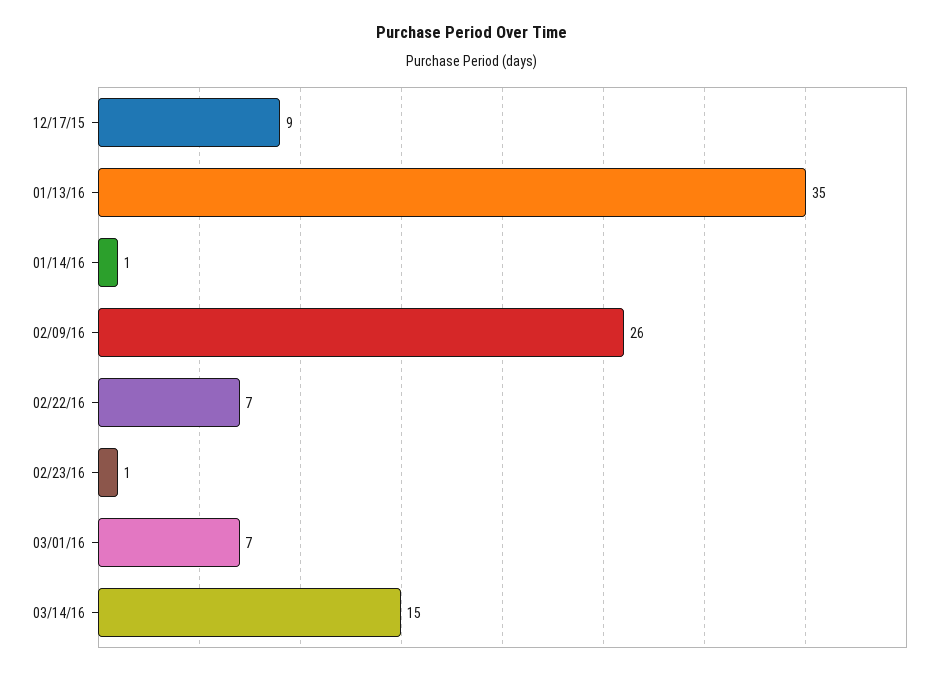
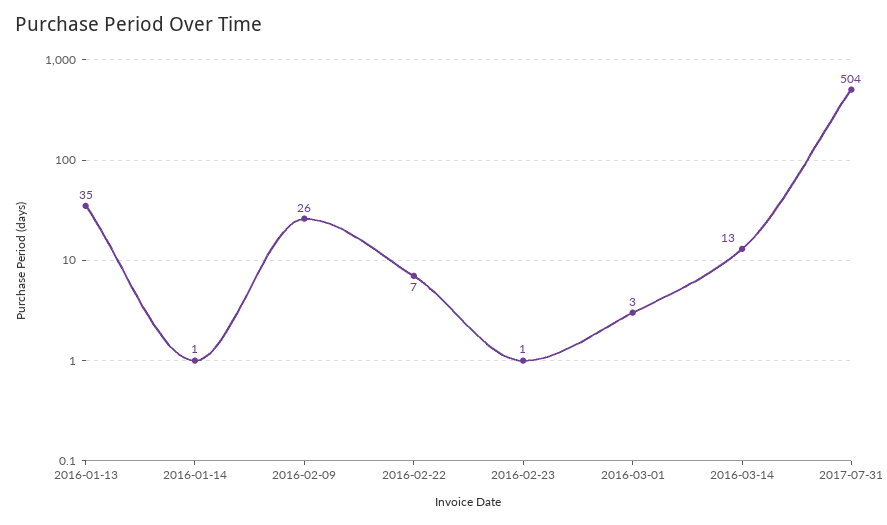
12/17/15: 9 -> none
03/01/16: 7 -> 3
03/14/16: 15 -> 13
2017-07-31: none -> 504

